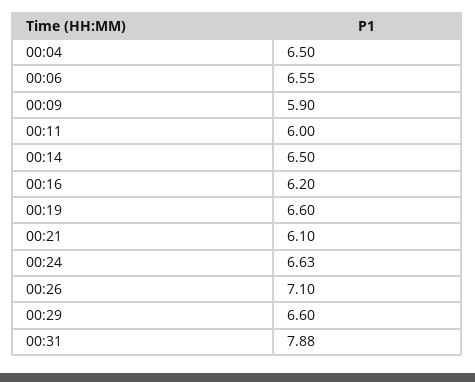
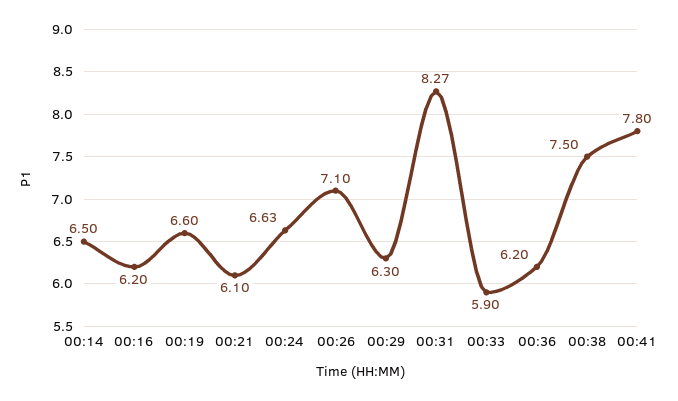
00:04: 6.5 -> none
00:06: 6.55 -> none
00:09: 5.9 -> none
00:11: 6 -> none
00:29: 6.6 -> 6.3
00:31: 7.88 -> 8.27
00:33: none -> 5.9
00:36: none -> 6.2
00:38: none -> 7.5
00:41: none -> 7.8

